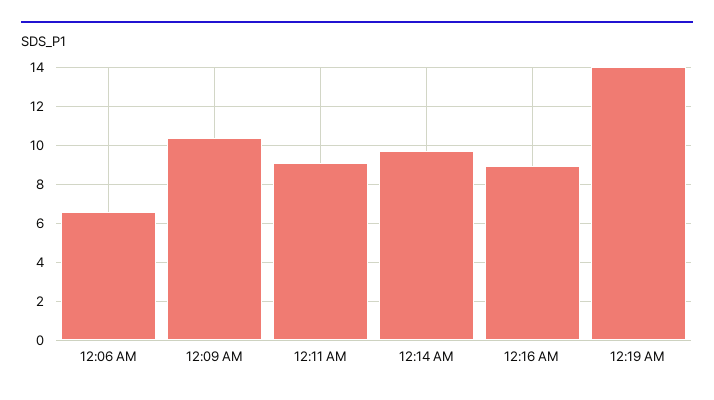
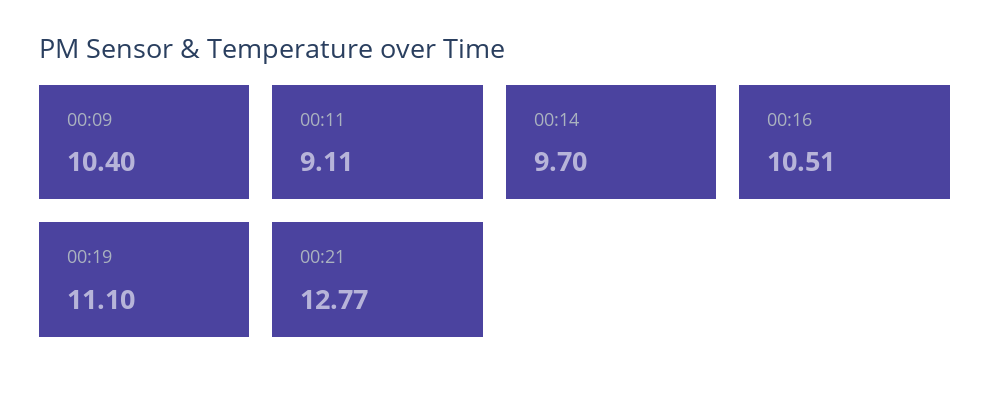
12:06 AM: 6.5 -> none
12:16 AM: 9 -> 10.51
12:19 AM: 14 -> 11.1
00:21: none -> 12.77

